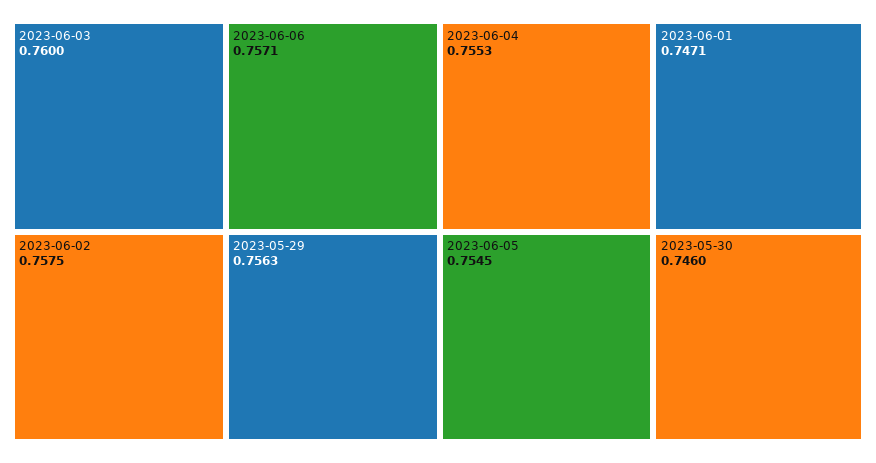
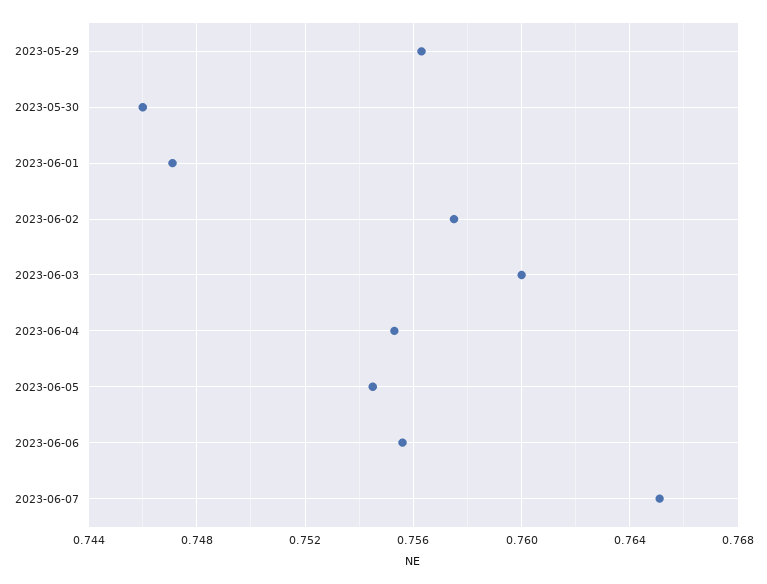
2023-06-06: 0.7571 -> 0.7555
2023-06-07: none -> 0.765

